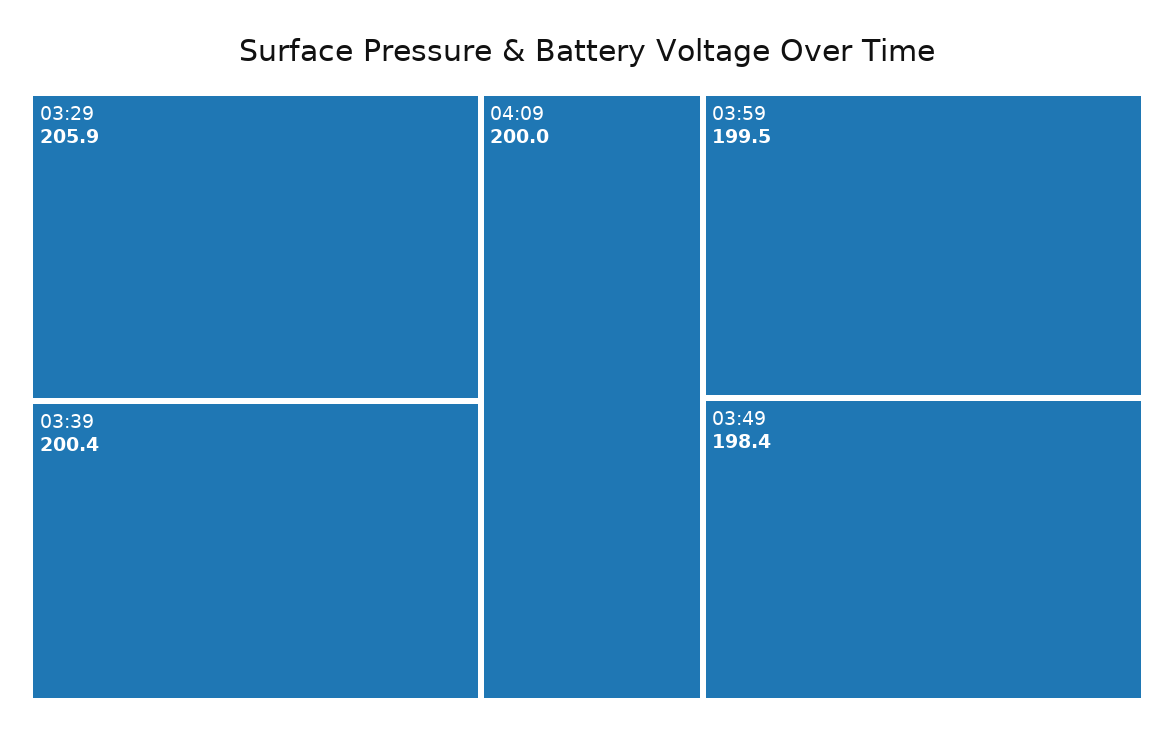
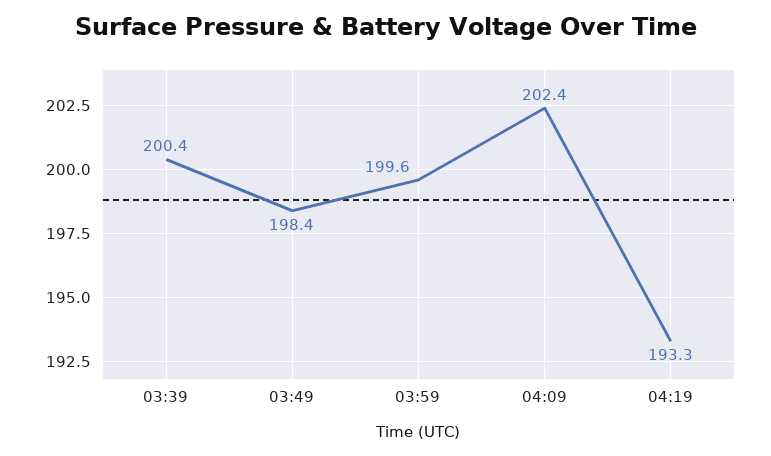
03:29: 205.9 -> none
04:09: 200 -> 202.4
03:59: 199.5 -> 199.6
04:19: none -> 193.3

